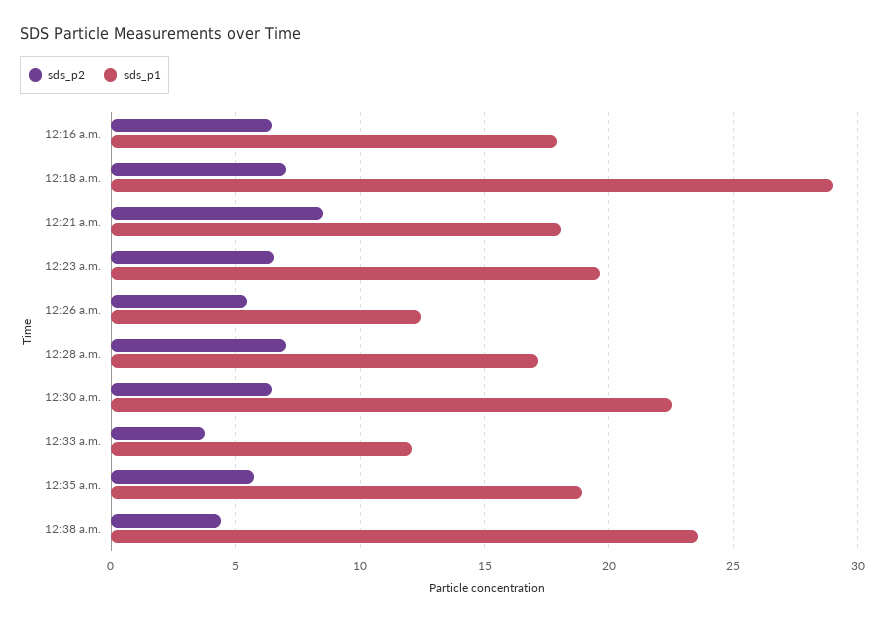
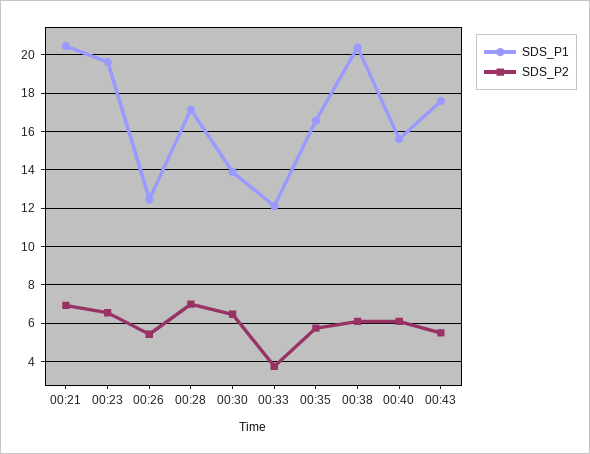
sds_p2, 12:16 a.m.: 6.5 -> none
sds_p1, 12:16 a.m.: 18 -> none
sds_p2, 12:18 a.m.: 7 -> none
sds_p1, 12:18 a.m.: 29 -> none
sds_p2, 12:21 a.m.: 8.5 -> 7
sds_p1, 12:21 a.m.: 18 -> 20.5
sds_p1, 12:30 a.m.: 22.5 -> 14
sds_p1, 12:35 a.m.: 19 -> 16.5
sds_p2, 12:38 a.m.: 4.5 -> 6
sds_p1, 12:38 a.m.: 23.5 -> 20.5
sds_p1, 00:40: none -> 15.5
sds_p2, 00:40: none -> 6
sds_p1, 00:43: none -> 17.5
sds_p2, 00:43: none -> 5.5

